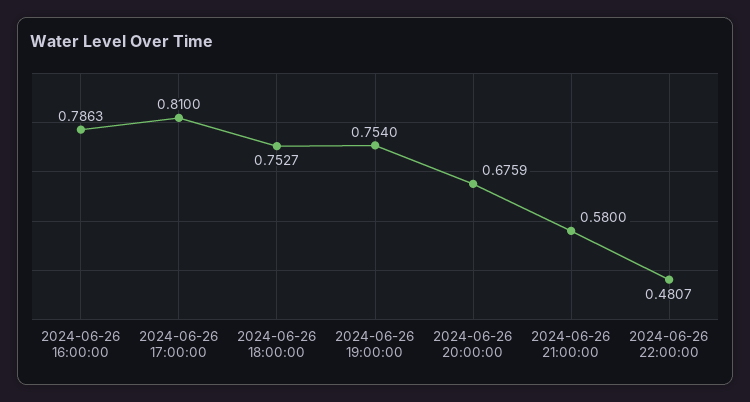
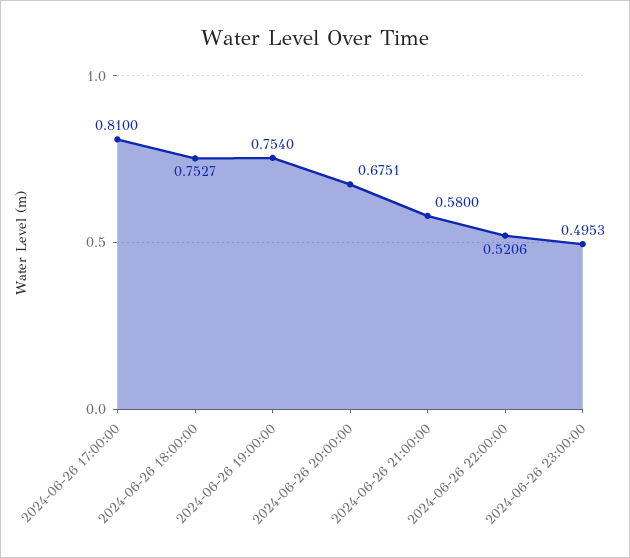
2024-06-26 16:00:00: 0.7863 -> none
2024-06-26 20:00:00: 0.6759 -> 0.6751
2024-06-26 22:00:00: 0.4807 -> 0.5206
2024-06-26 23:00:00: none -> 0.4953

